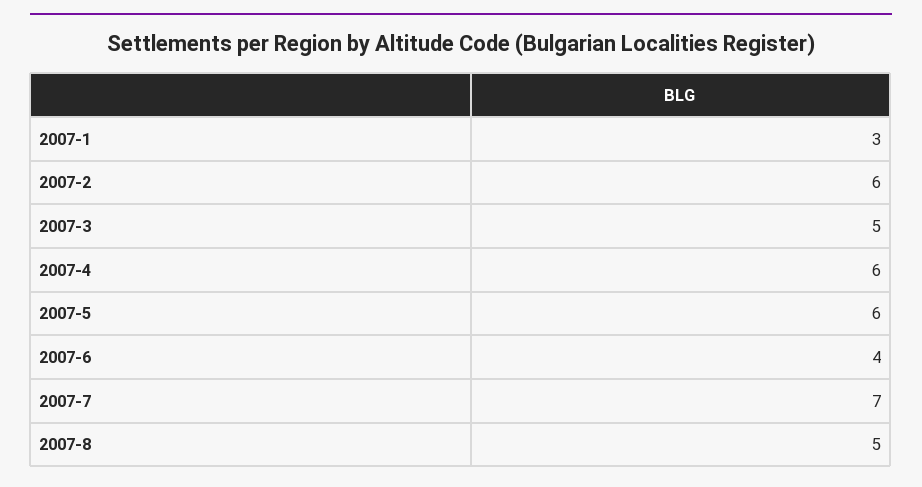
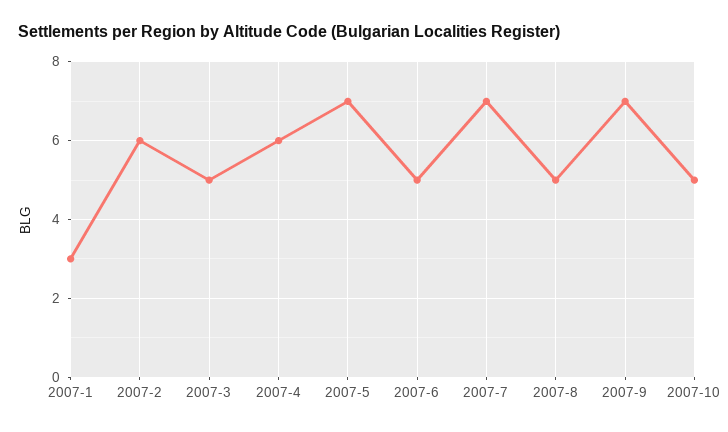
2007-5: 6 -> 7
2007-6: 4 -> 5
2007-9: none -> 7
2007-10: none -> 5

